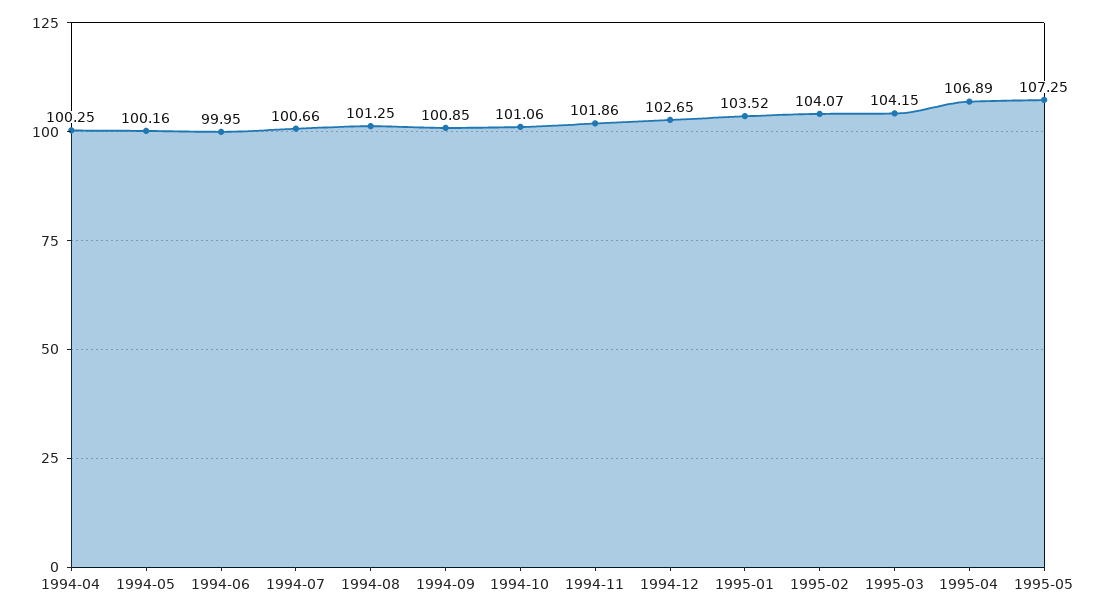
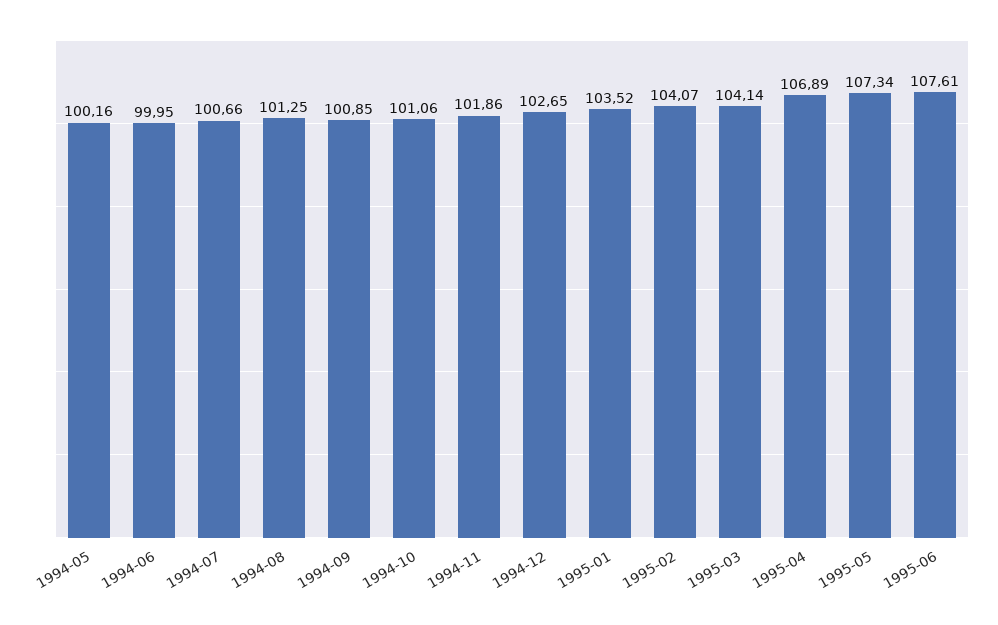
1994-04: 100.25 -> none
1995-03: 104.15 -> 104.14
1995-05: 107.25 -> 107.34
1995-06: none -> 107.61

